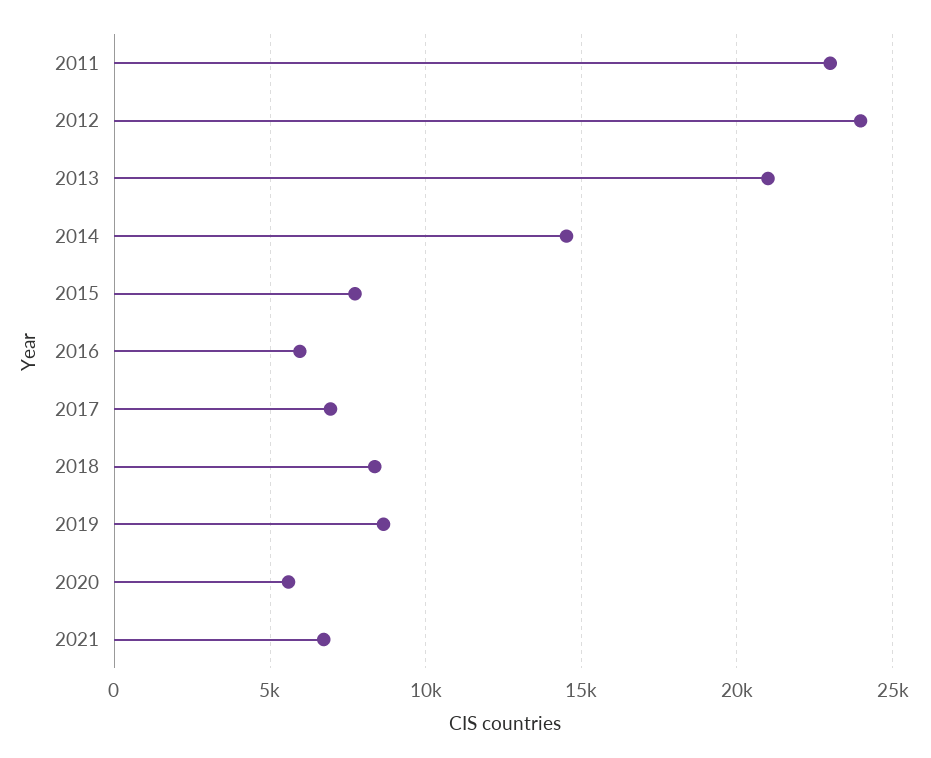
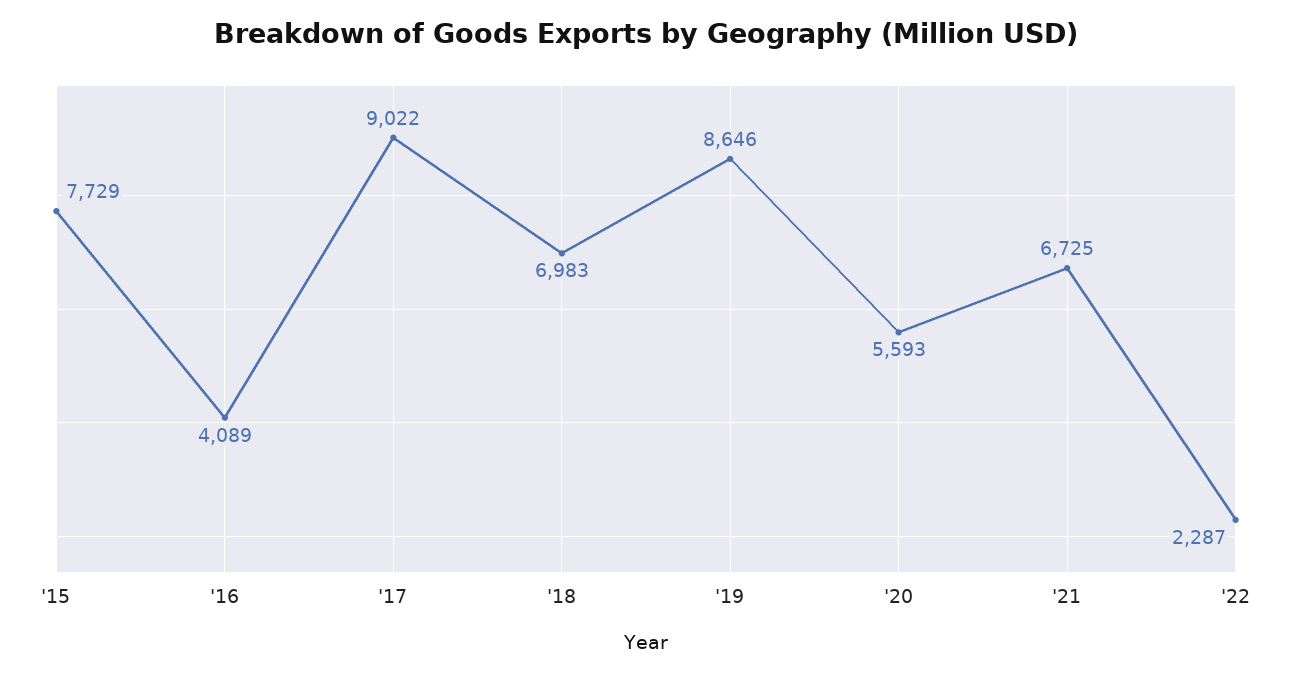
2011: 23000 -> none
2012: 24000 -> none
2013: 21000 -> none
2014: 14500 -> none
2016: 6000 -> 4089
2017: 7000 -> 9022
2018: 8500 -> 6983
'22: none -> 2287

